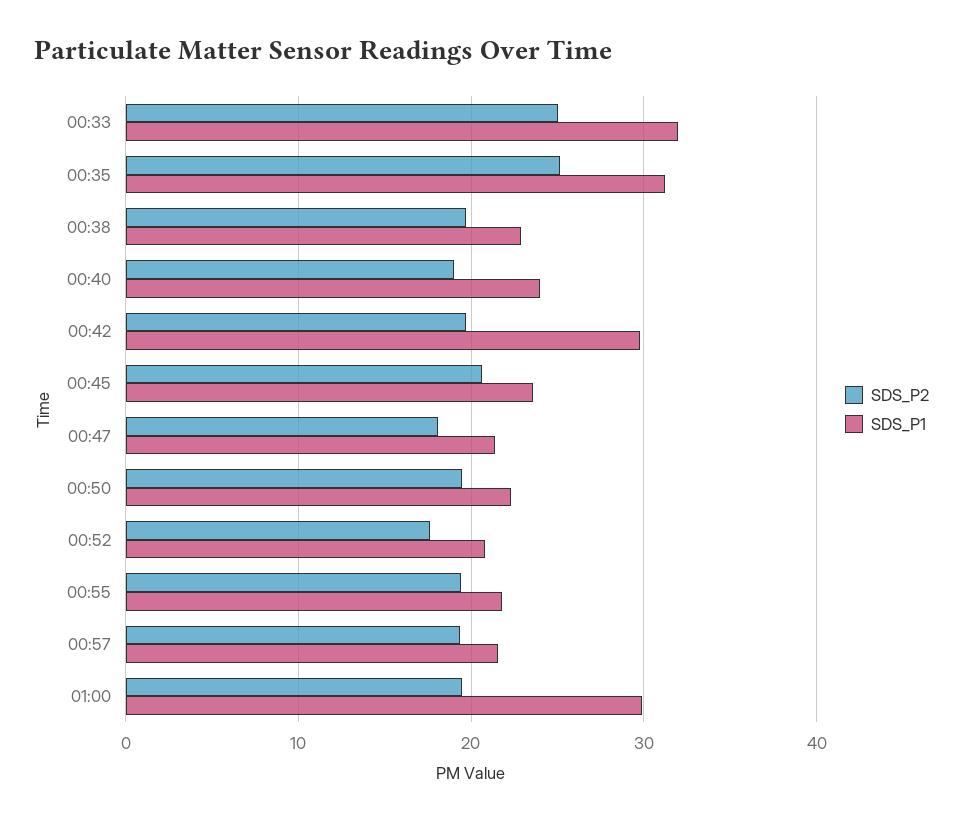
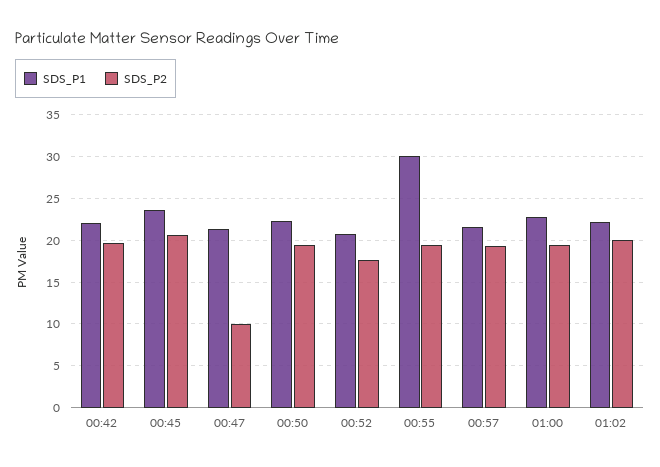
SDS_P2, 00:33: 25 -> none
SDS_P1, 00:33: 32 -> none
SDS_P2, 00:35: 25 -> none
SDS_P1, 00:35: 31 -> none
SDS_P2, 00:38: 20 -> none
SDS_P1, 00:38: 23 -> none
SDS_P2, 00:40: 19 -> none
SDS_P1, 00:40: 24 -> none
SDS_P1, 00:42: 30 -> 22
SDS_P2, 00:47: 18 -> 10
SDS_P1, 00:55: 22 -> 30
SDS_P1, 01:00: 30 -> 23
SDS_P1, 01:02: none -> 22
SDS_P2, 01:02: none -> 20

